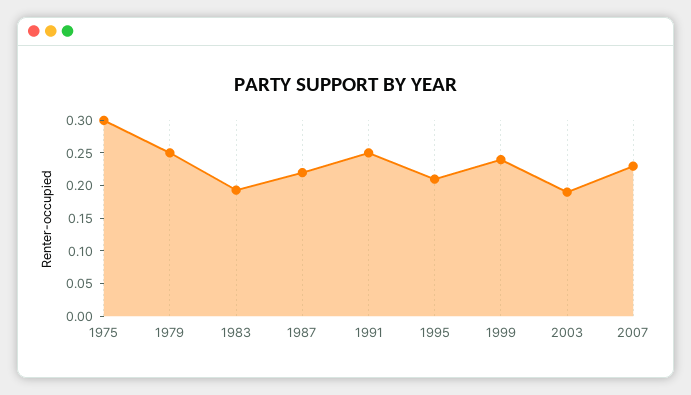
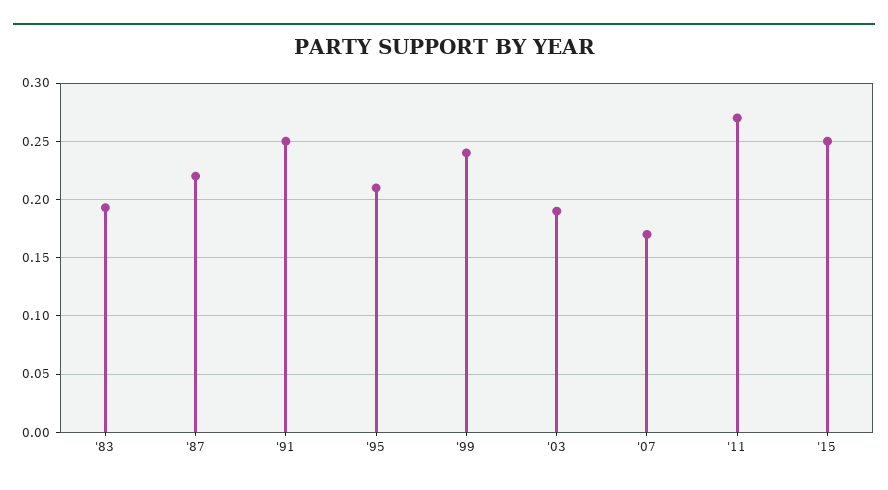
1975: 0.3 -> none
1979: 0.25 -> none
2007: 0.225 -> 0.17
'11: none -> 0.27
'15: none -> 0.25

